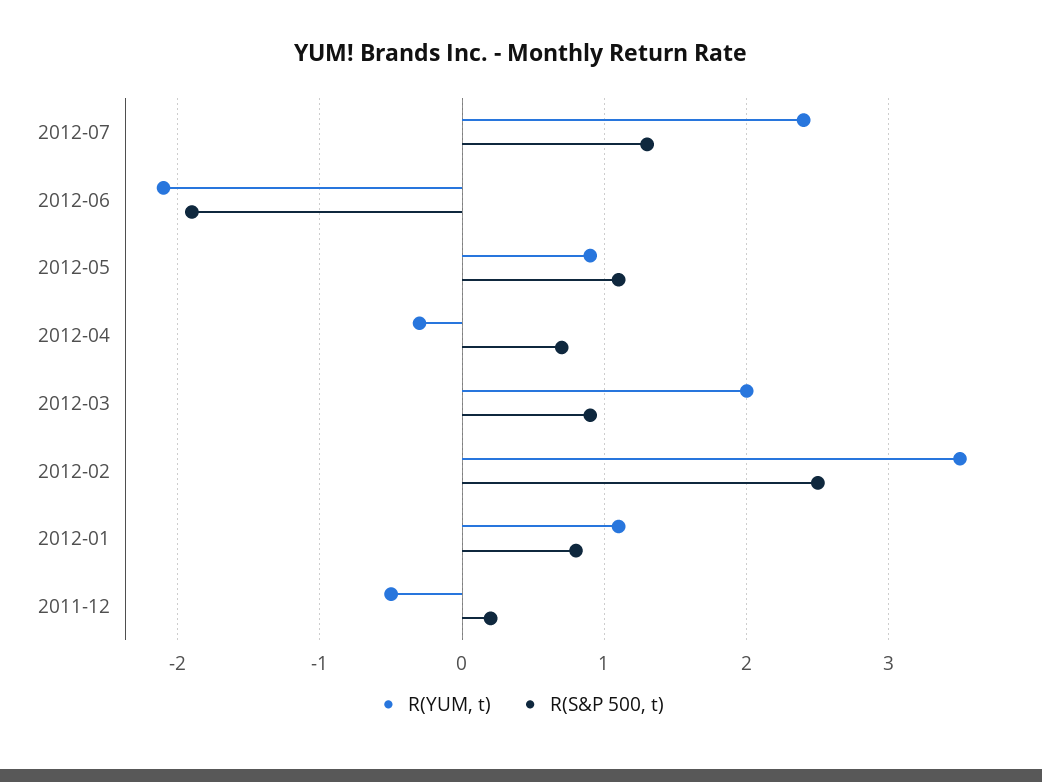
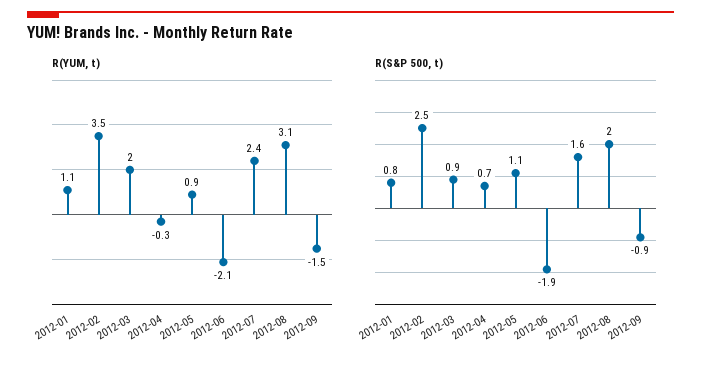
R(S&P 500, t), 2012-07: 1.3 -> 1.6
R(YUM, t), 2011-12: -0.5 -> none
R(S&P 500, t), 2011-12: 0.2 -> none
R(YUM, t), 2012-08: none -> 3.1
R(YUM, t), 2012-09: none -> -1.5
R(S&P 500, t), 2012-08: none -> 2
R(S&P 500, t), 2012-09: none -> -0.9

